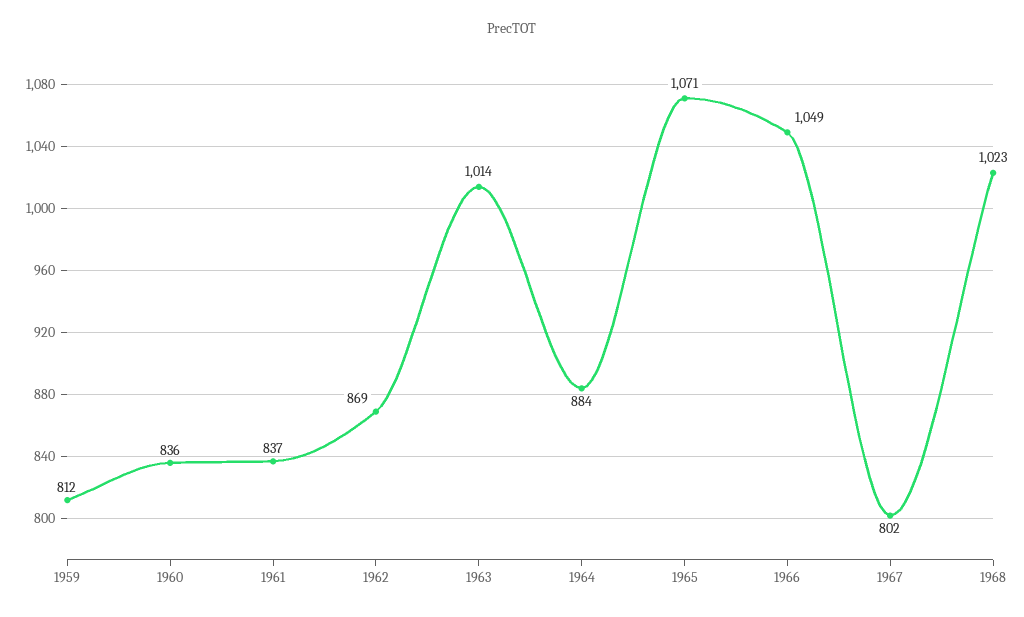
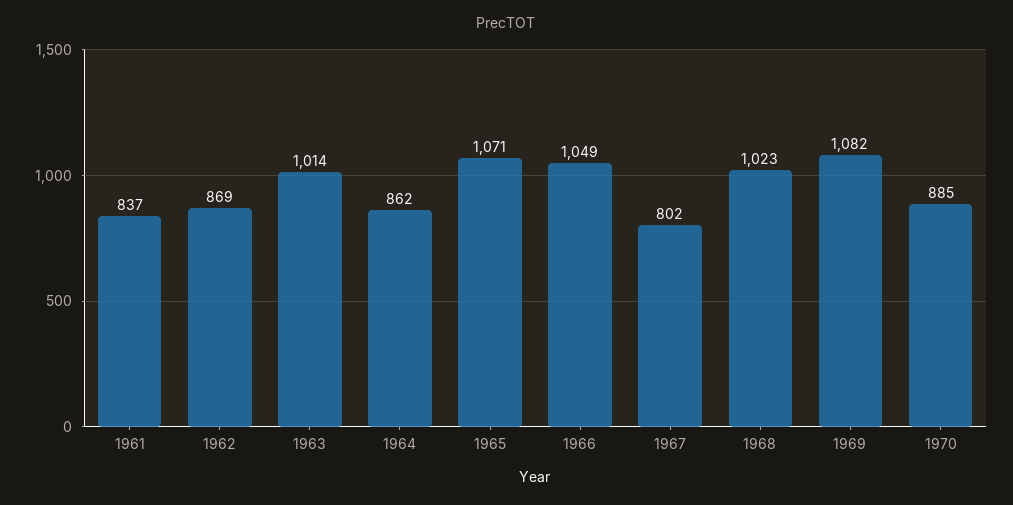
1959: 812 -> none
1960: 836 -> none
1964: 884 -> 862
1969: none -> 1082
1970: none -> 885

